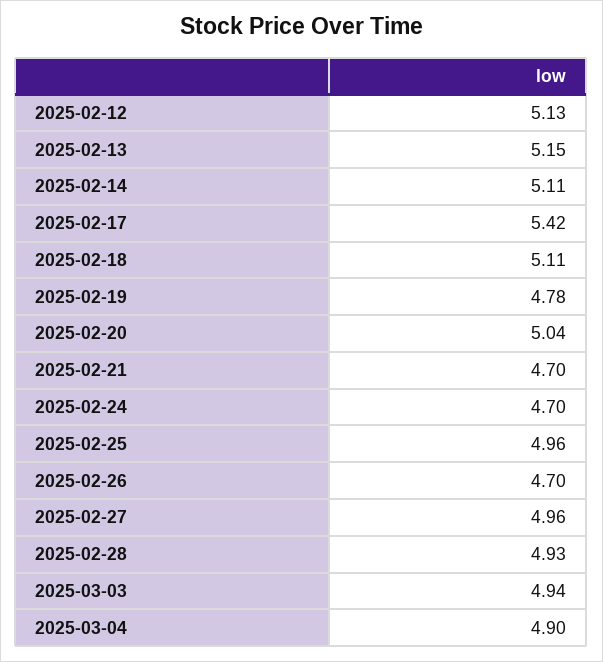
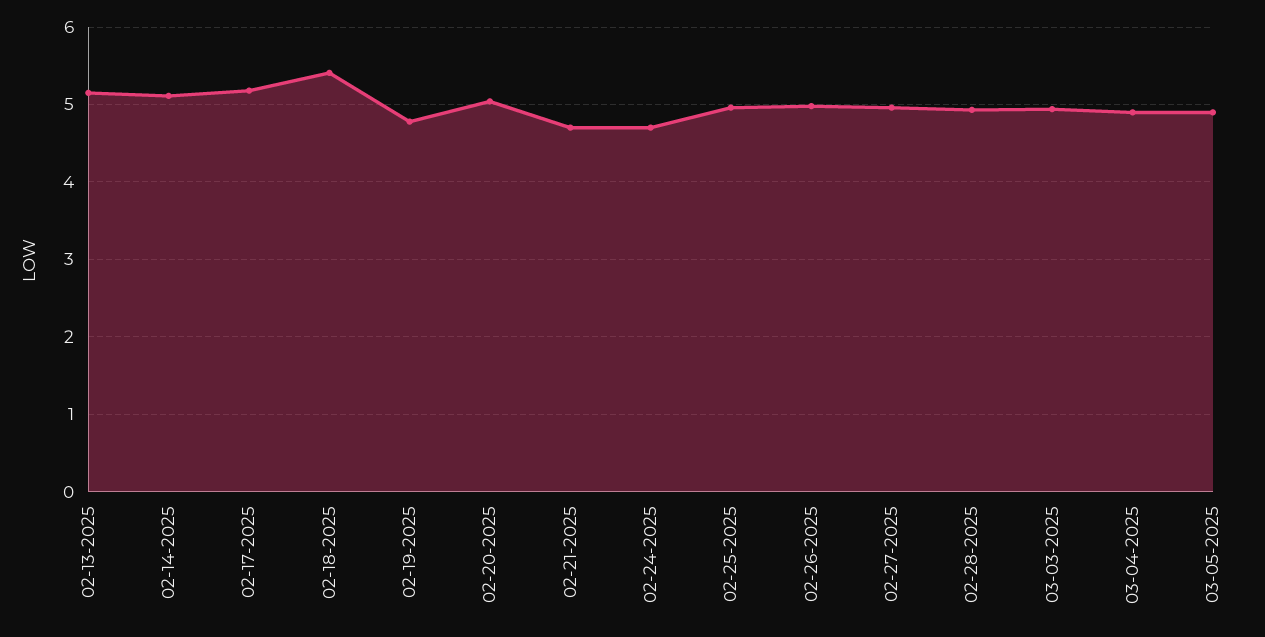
2025-02-12: 5.13 -> none
2025-02-17: 5.42 -> 5.2
2025-02-18: 5.11 -> 5.4
2025-02-26: 4.7 -> 5
03-05-2025: none -> 4.9

